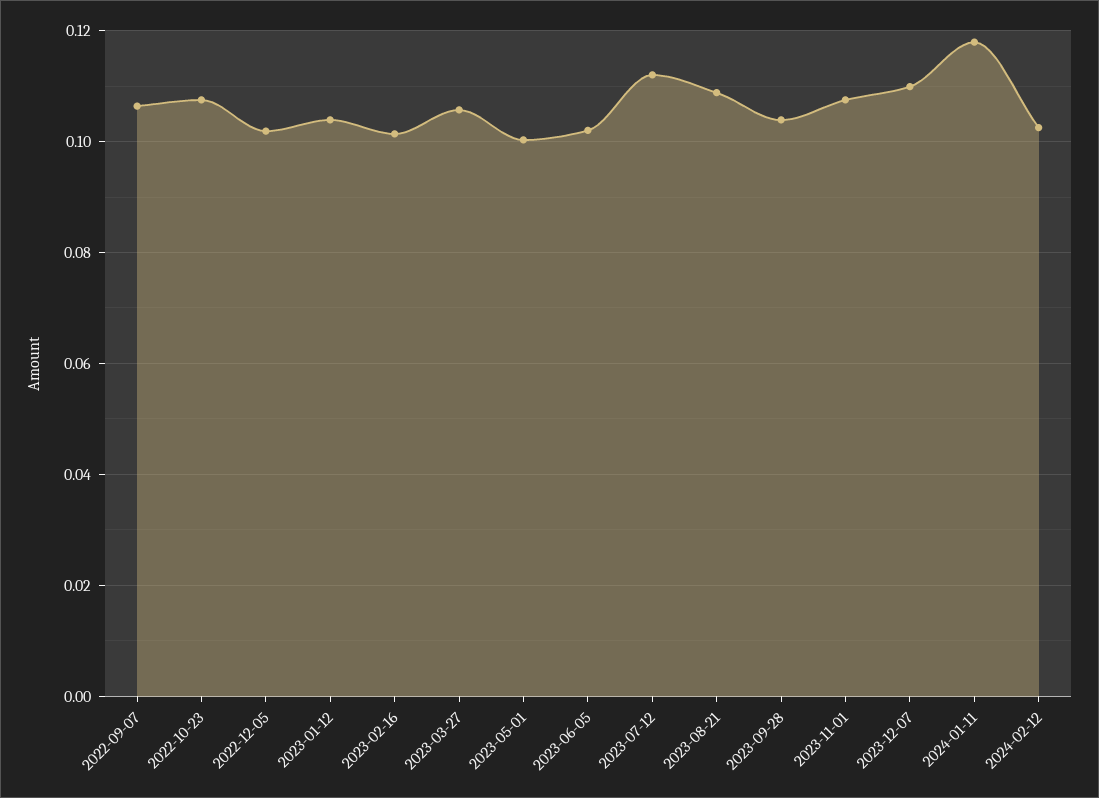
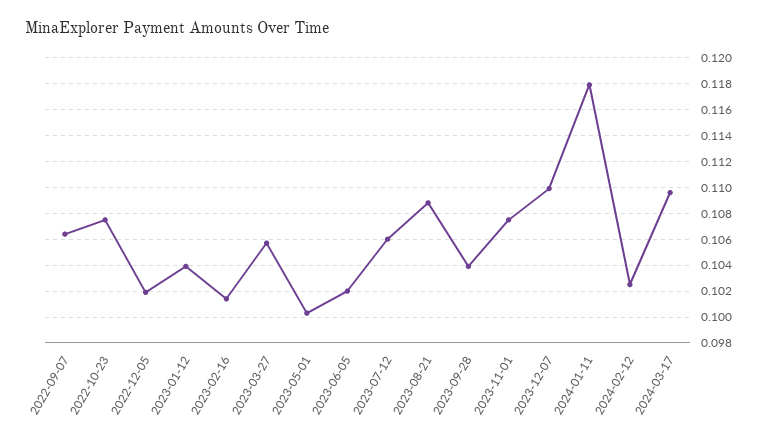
2023-07-12: 0.112 -> 0.106
2024-03-17: none -> 0.1095

